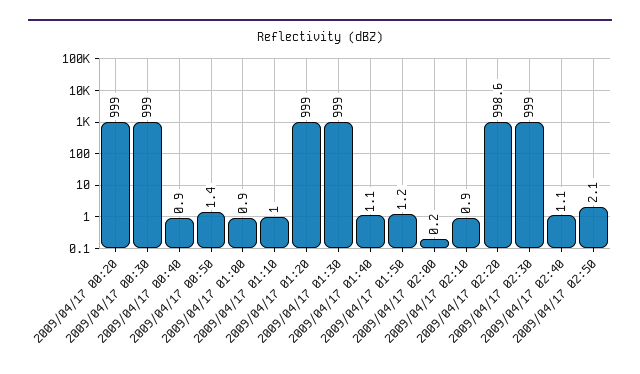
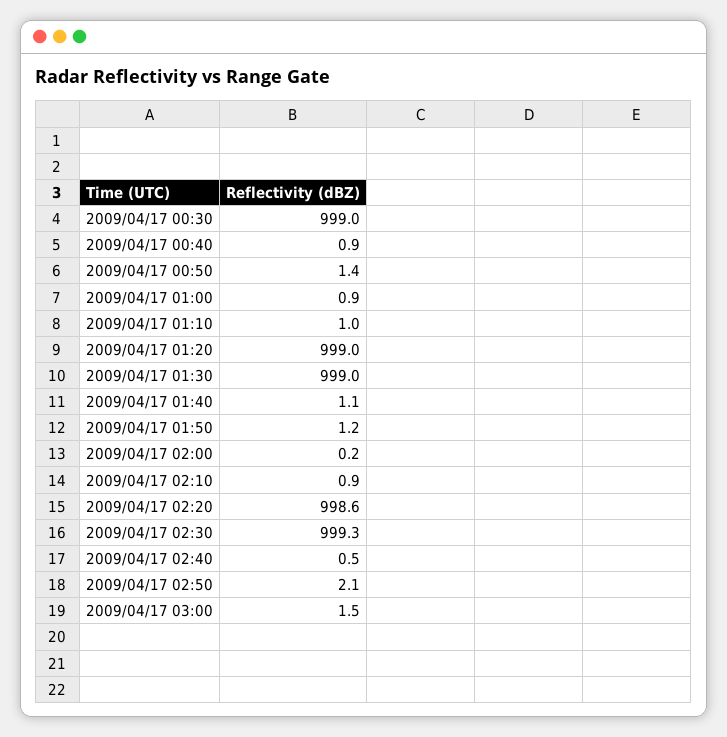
2009/04/17 00:20: 999 -> none
2009/04/17 02:30: 999 -> 999.3
2009/04/17 02:40: 1.1 -> 0.5
2009/04/17 03:00: none -> 1.5

